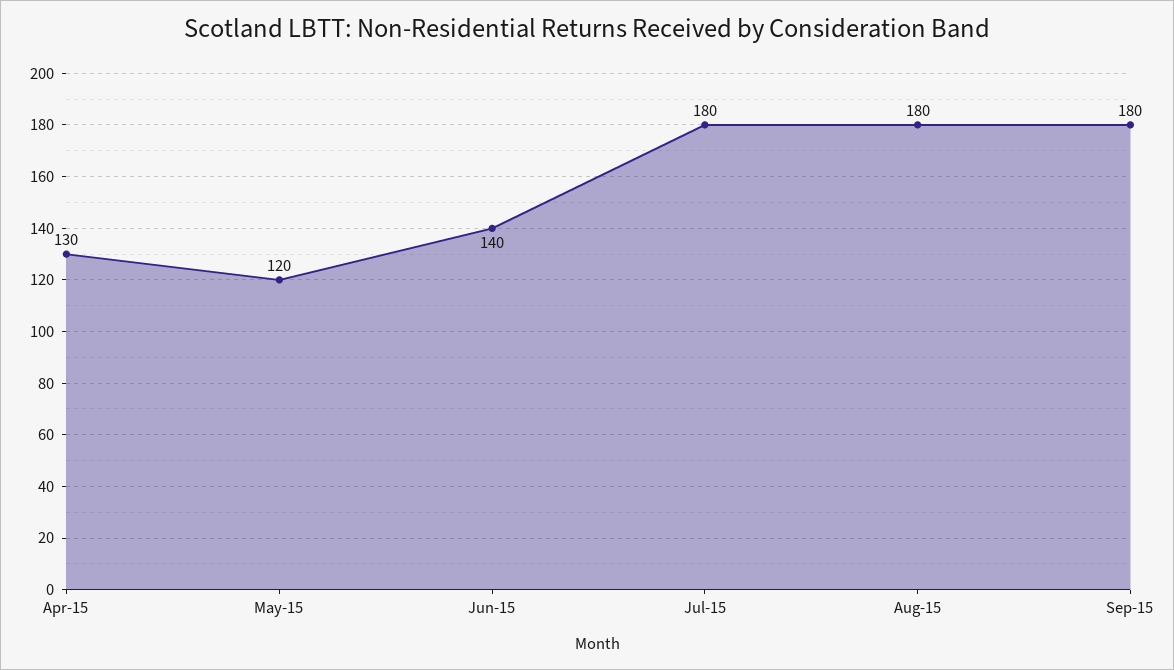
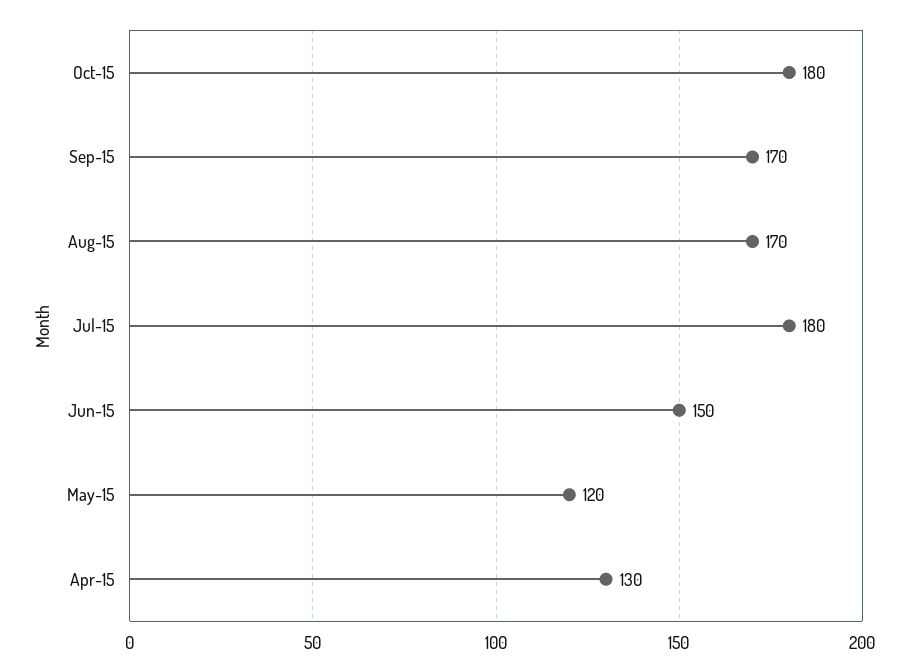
Jun-15: 140 -> 150
Aug-15: 180 -> 170
Sep-15: 180 -> 170
Oct-15: none -> 180

